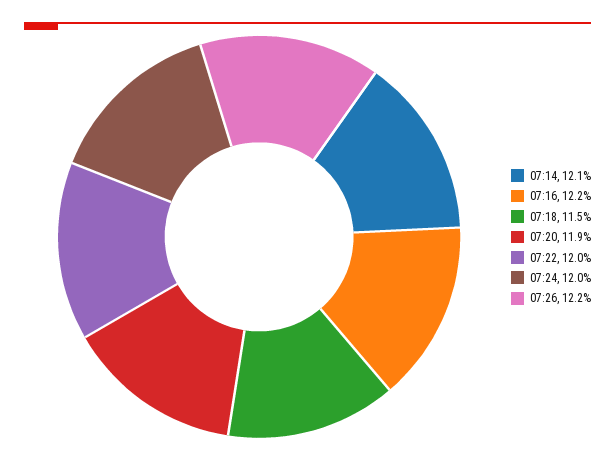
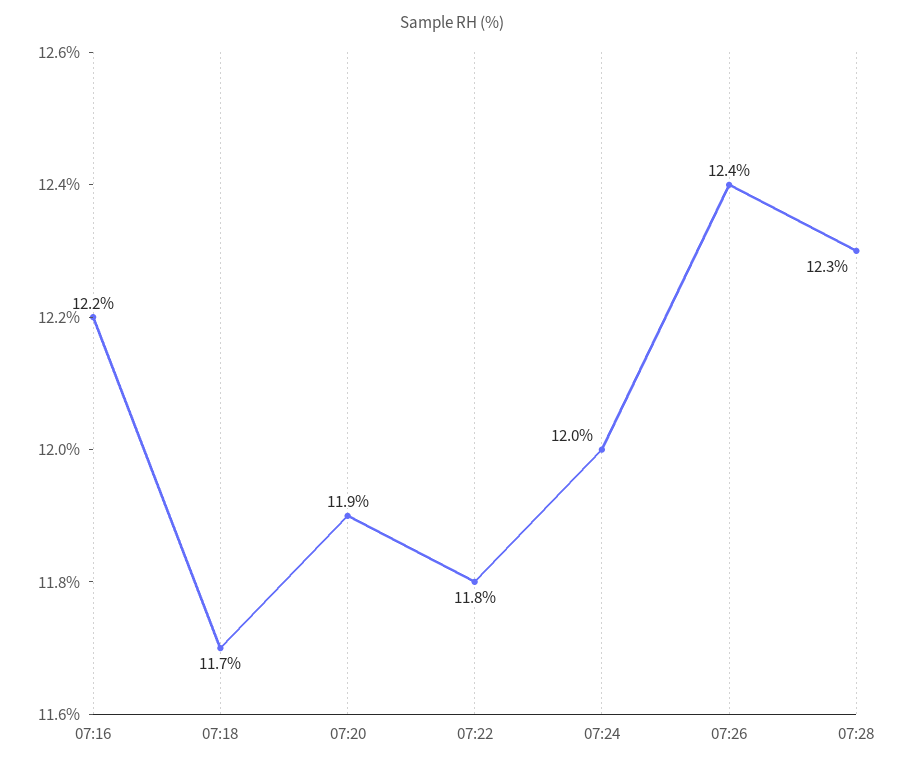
07:14: 12.1 -> none
07:18: 11.5 -> 11.7
07:22: 12 -> 11.8
07:26: 12.2 -> 12.4
07:28: none -> 12.3

